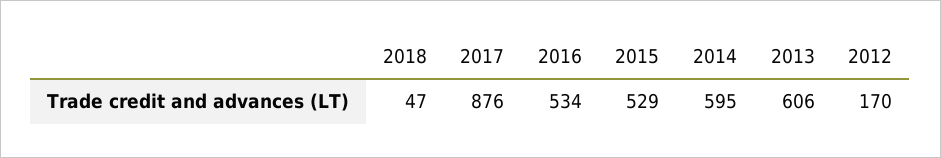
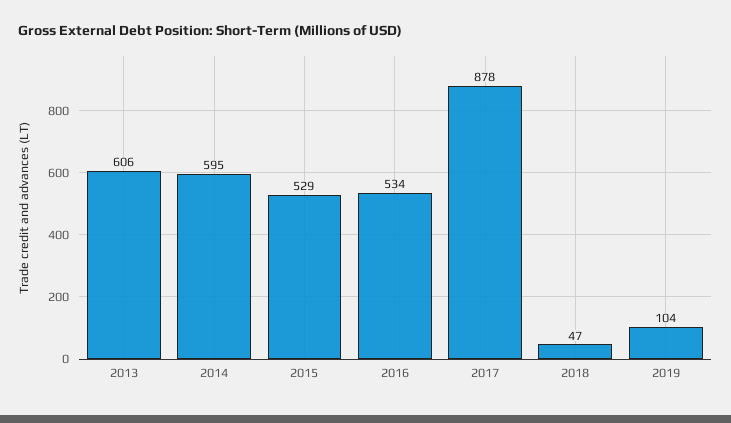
2017: 876 -> 878
2012: 170 -> none
2019: none -> 104

